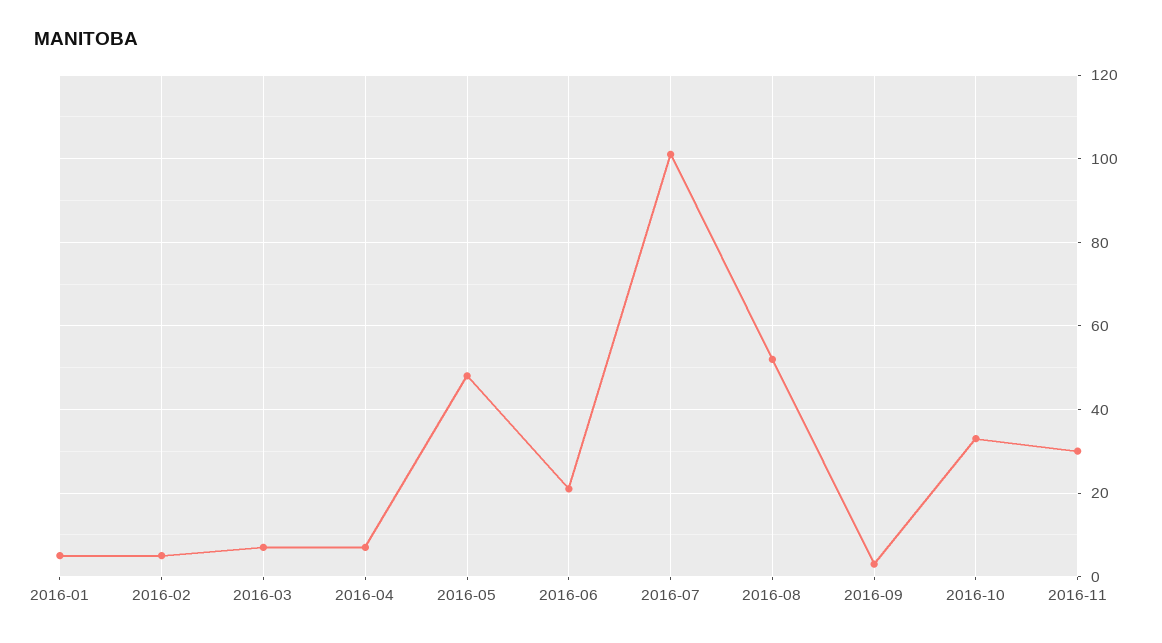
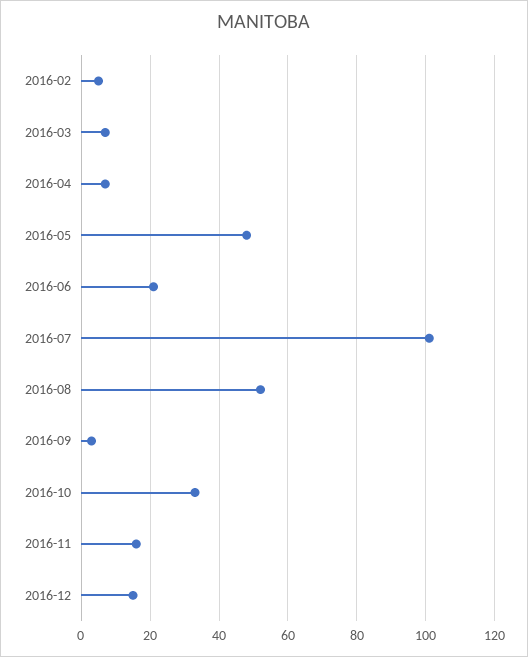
2016-01: 5 -> none
2016-11: 30 -> 15
2016-12: none -> 15

